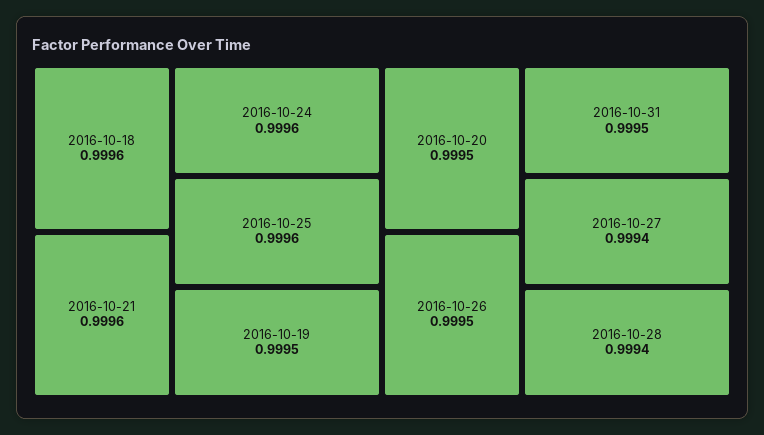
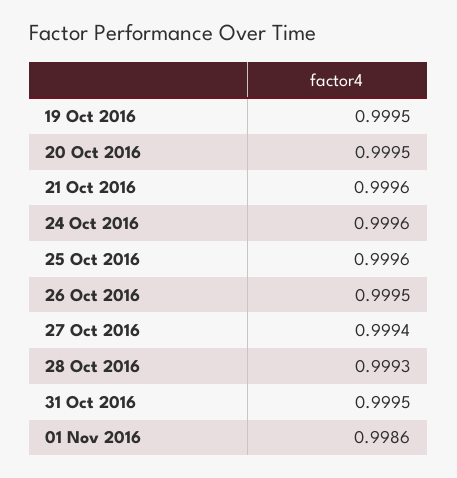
2016-10-18: 0.9996 -> none
2016-10-28: 0.9994 -> 0.9993
01 Nov 2016: none -> 0.9986

